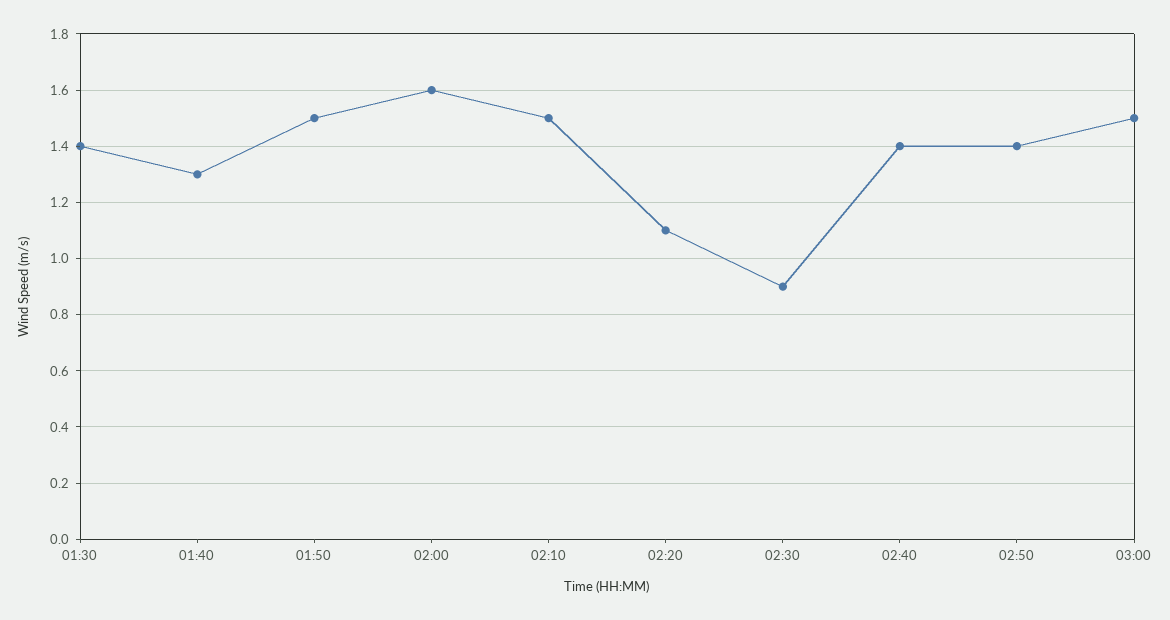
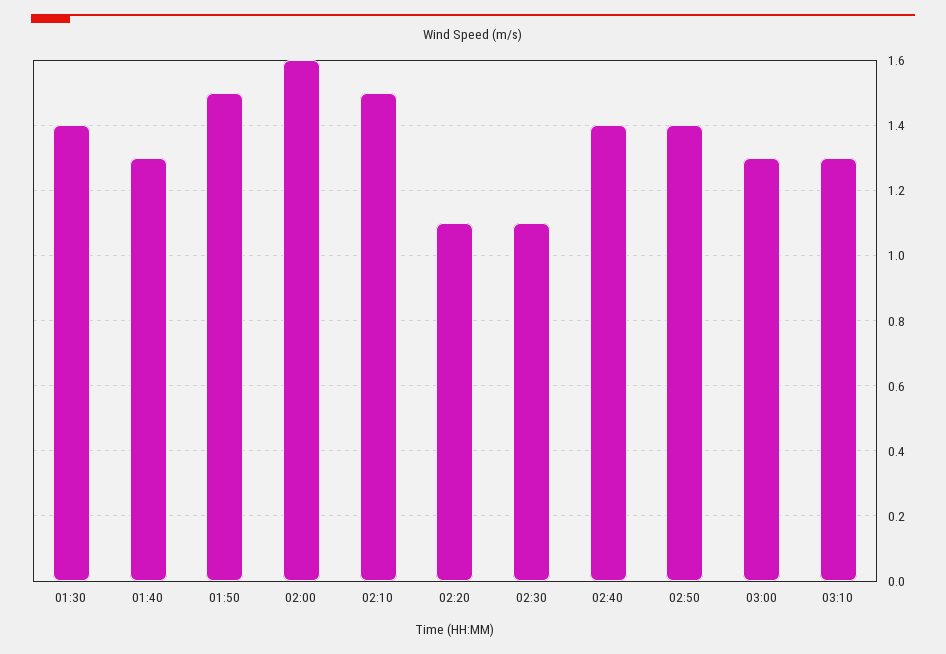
02:30: 0.9 -> 1.1
03:00: 1.5 -> 1.3
03:10: none -> 1.3

